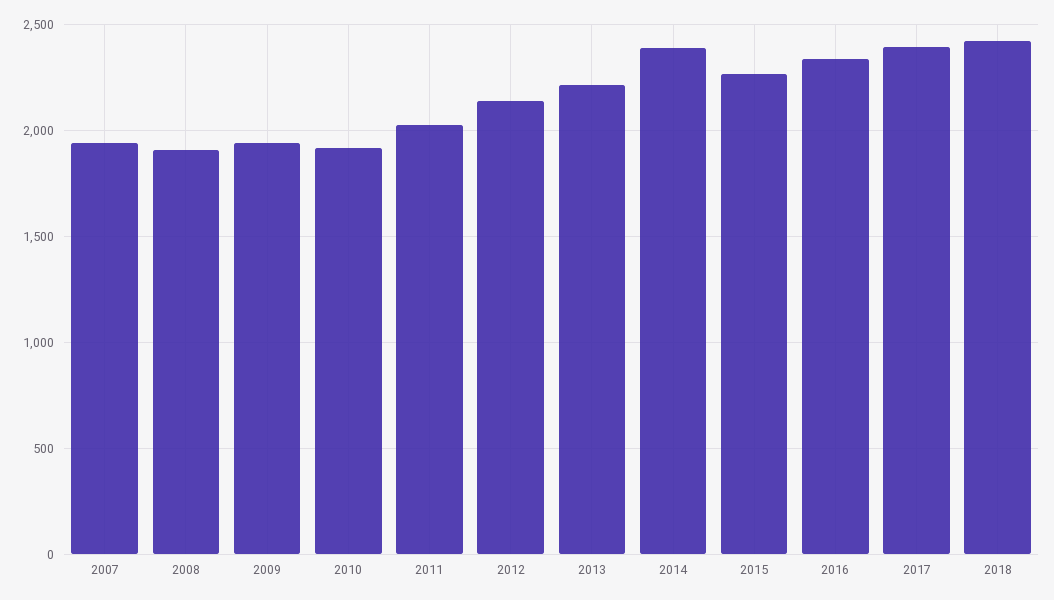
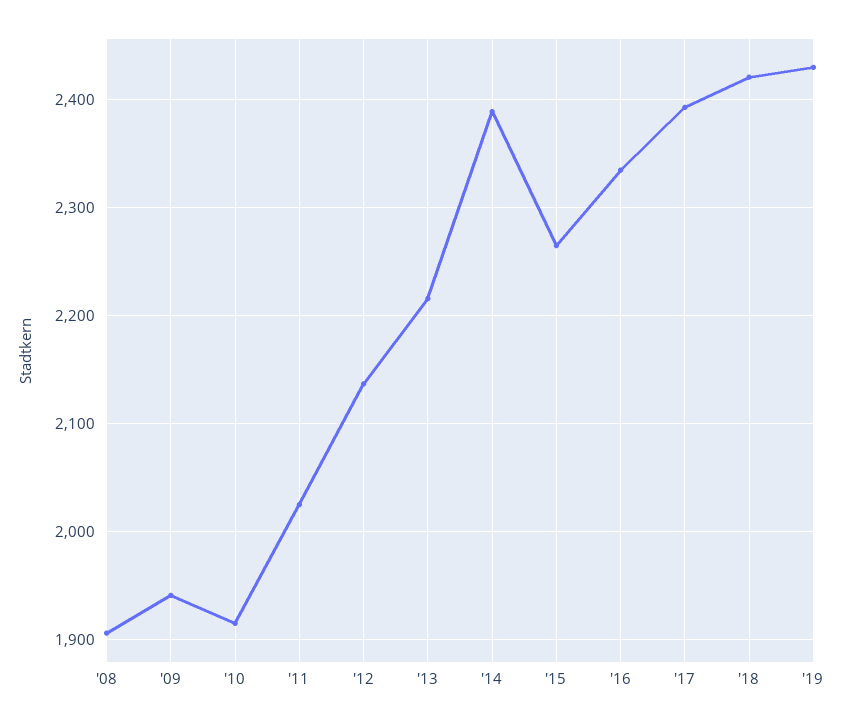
2007: 1950 -> none
'19: none -> 2430

